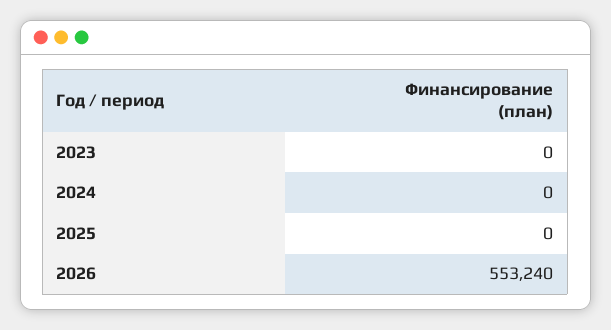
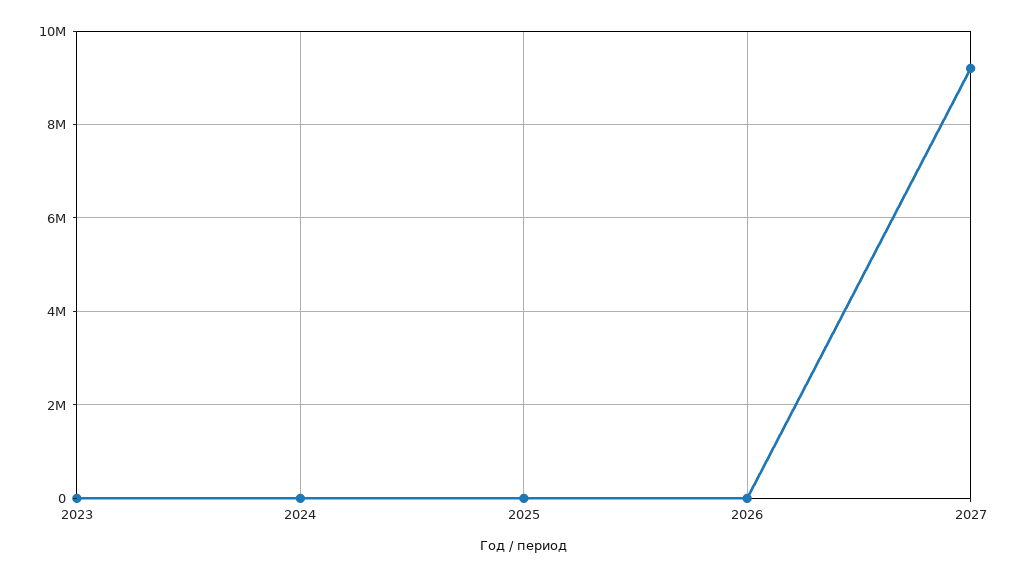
2026: 553240 -> 0
2027: none -> 9200000

